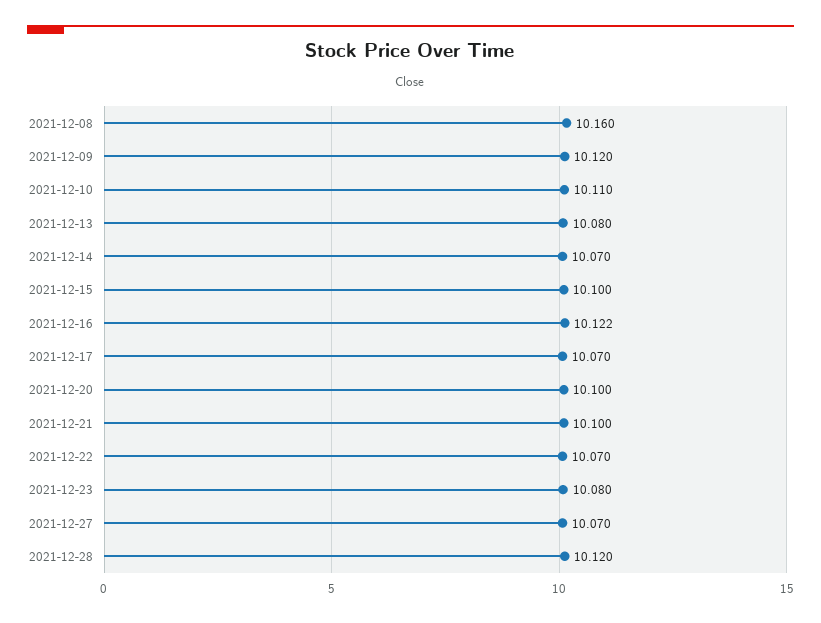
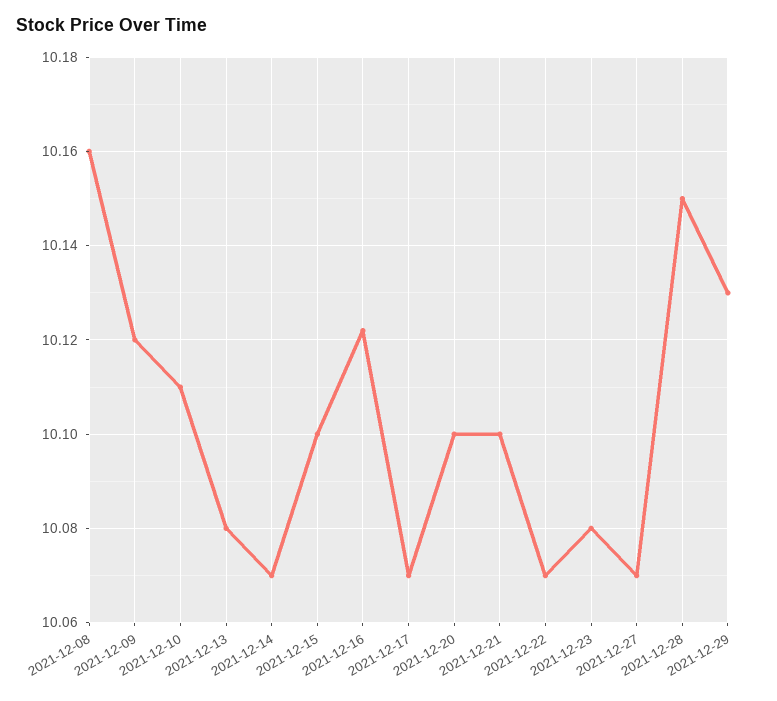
2021-12-28: 10.12 -> 10.15
2021-12-29: none -> 10.13

